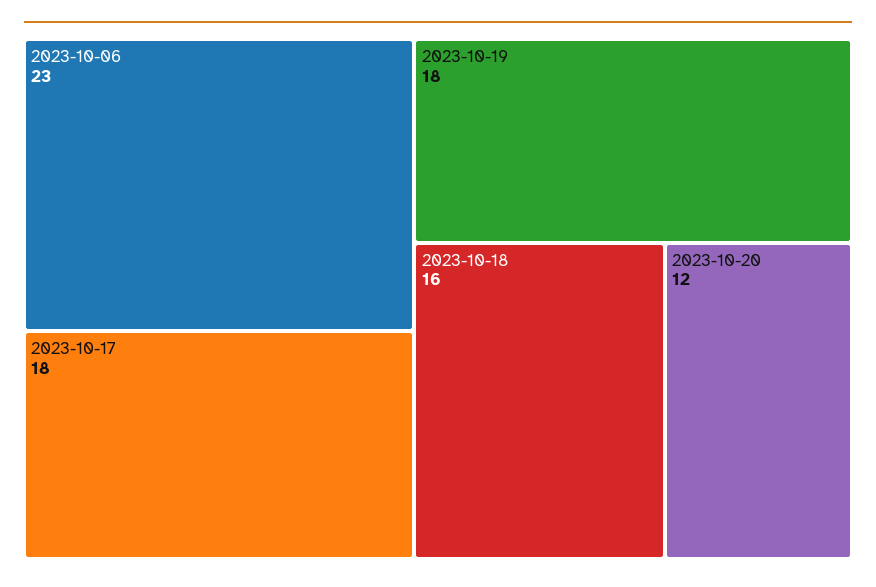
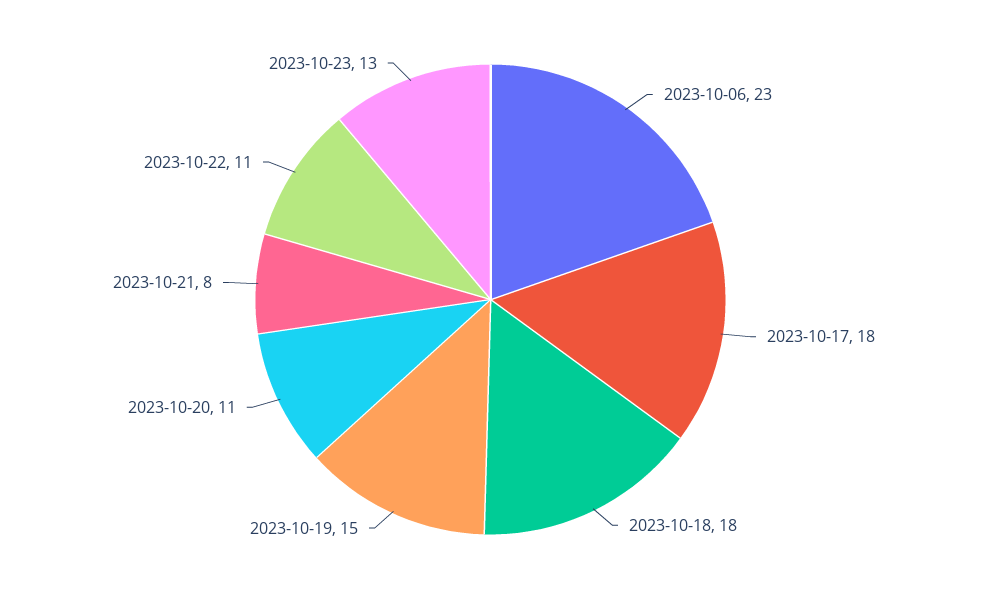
2023-10-19: 18 -> 15
2023-10-18: 16 -> 18
2023-10-20: 12 -> 11
2023-10-21: none -> 8
2023-10-22: none -> 11
2023-10-23: none -> 13

